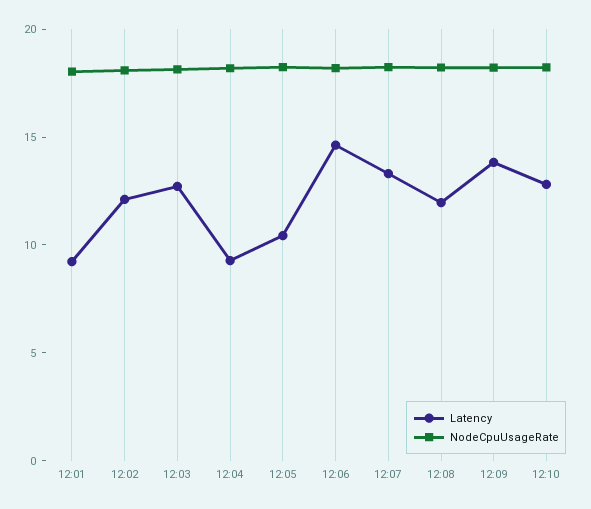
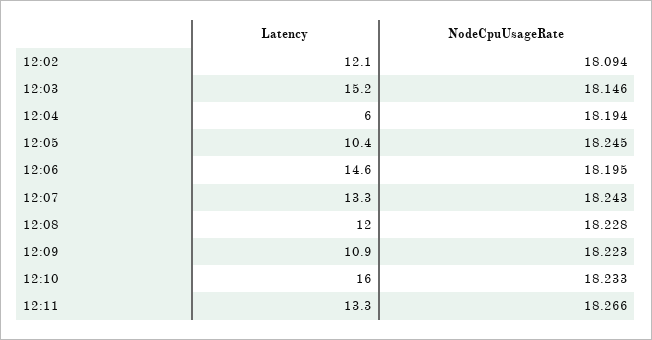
Latency, 12:01: 9 -> none
NodeCpuUsageRate, 12:01: 18 -> none
Latency, 12:03: 13 -> 15.2
Latency, 12:04: 9 -> 6
Latency, 12:09: 14 -> 10.9
Latency, 12:10: 13 -> 16
Latency, 12:11: none -> 13.3
NodeCpuUsageRate, 12:11: none -> 18.266

